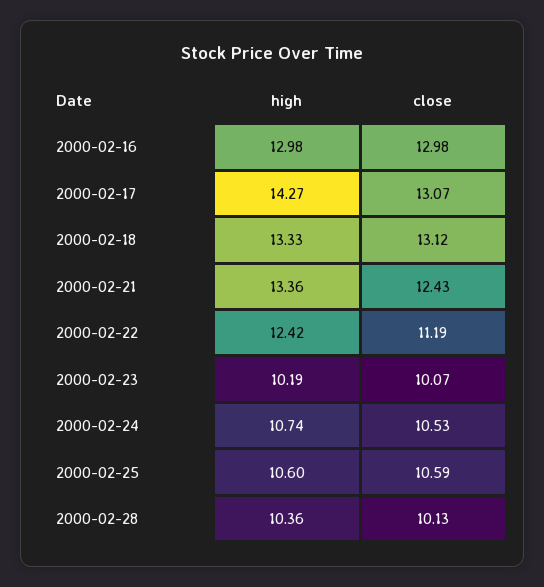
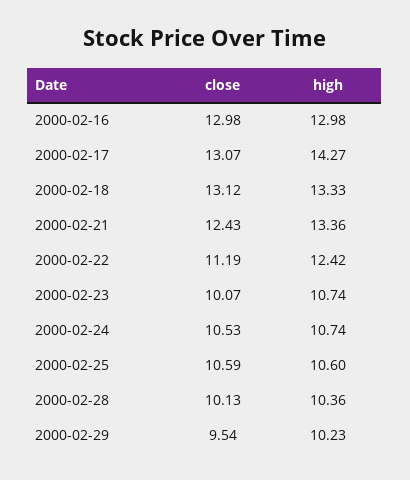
high, 2000-02-23: 10.19 -> 10.74
close, 2000-02-29: none -> 9.54
high, 2000-02-29: none -> 10.23

